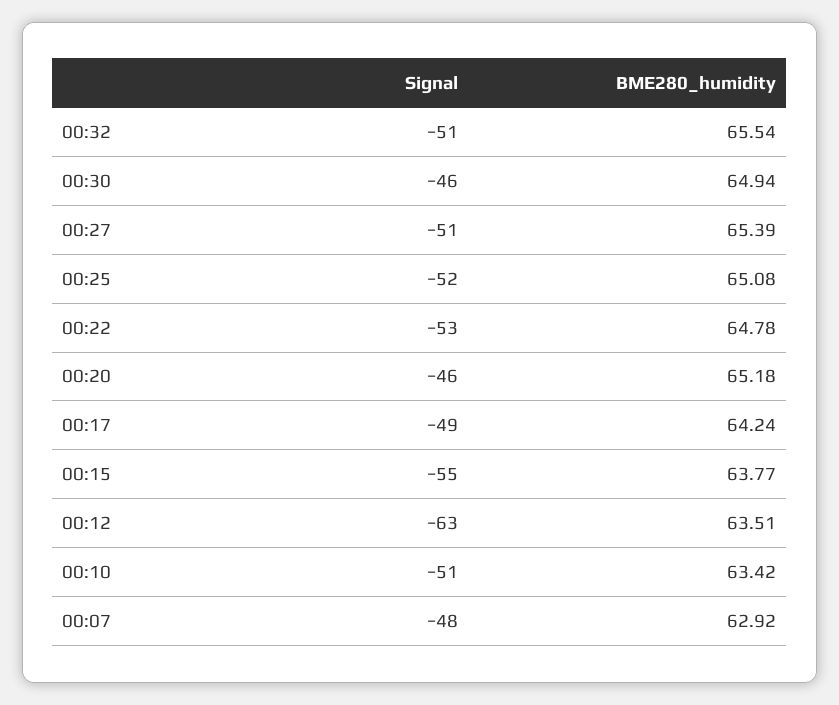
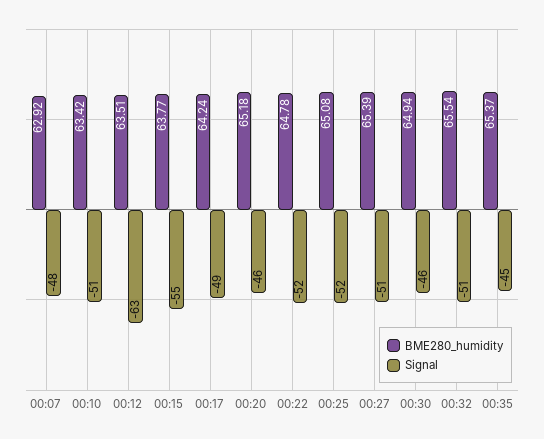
Signal, 00:22: -53 -> -52
BME280_humidity, 00:35: none -> 65.37
Signal, 00:35: none -> -45

